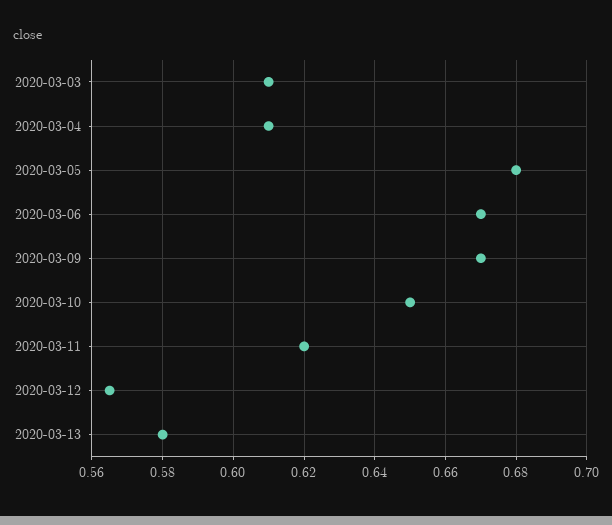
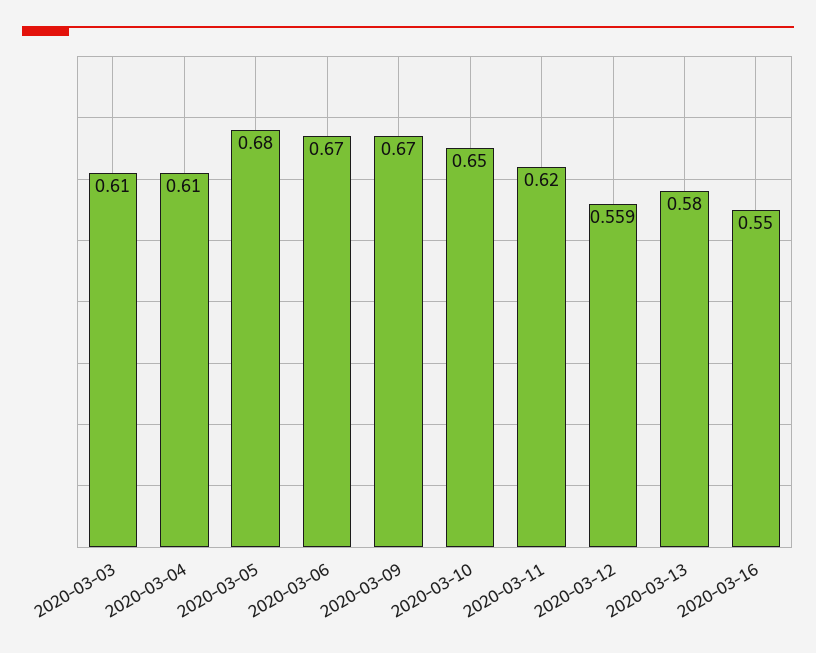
2020-03-12: 0.565 -> 0.559
2020-03-16: none -> 0.55

